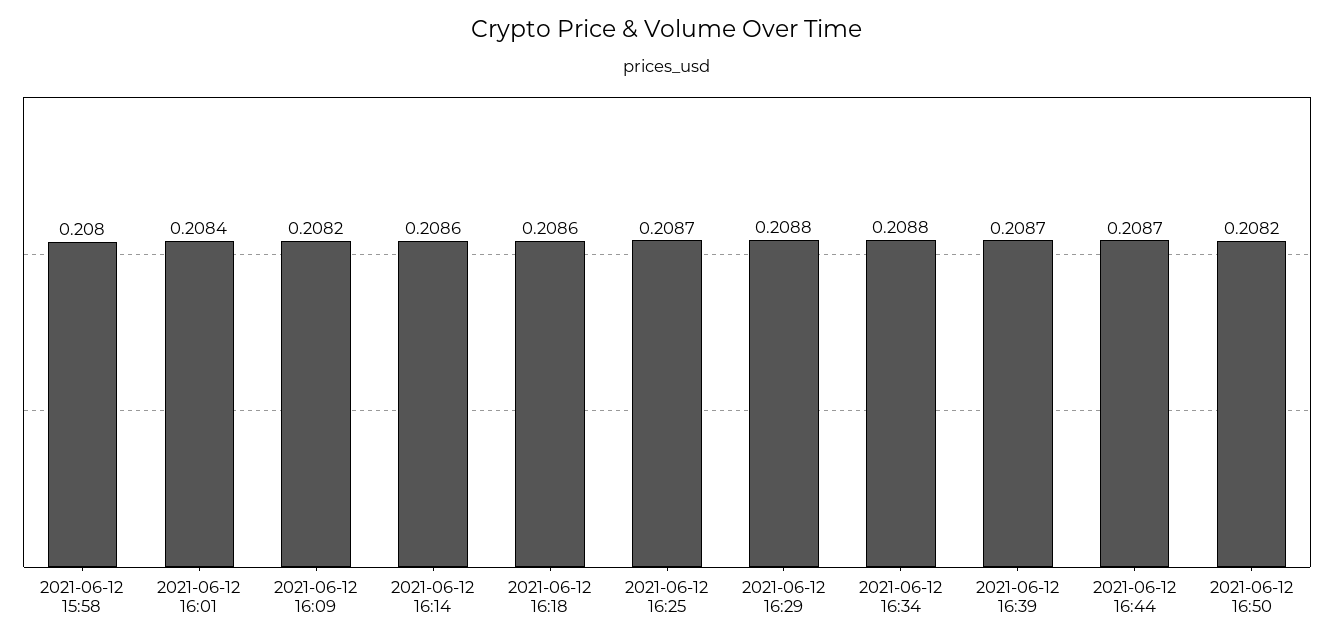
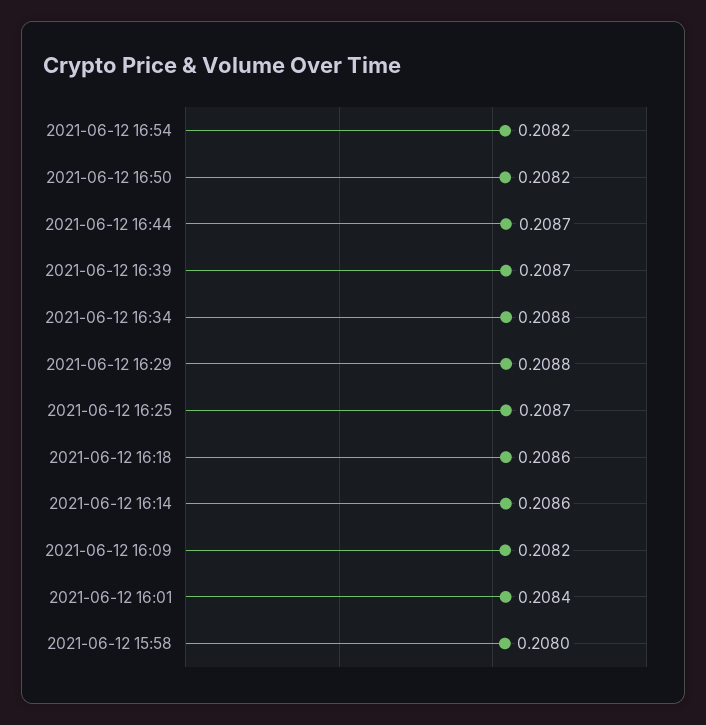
2021-06-12 16:54: none -> 0.2082

